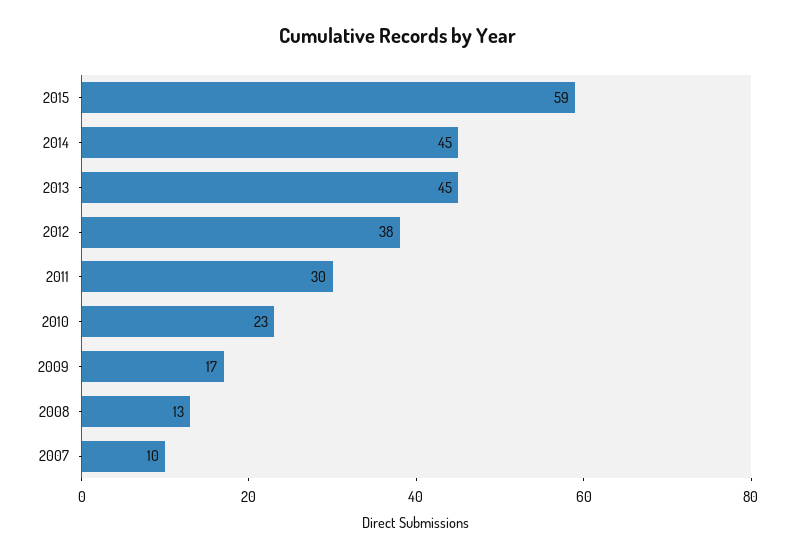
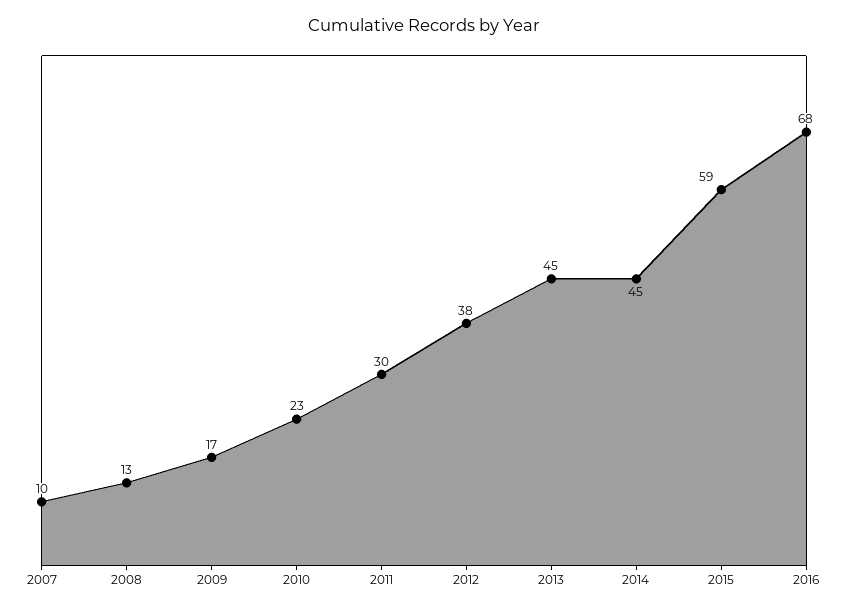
2016: none -> 68

